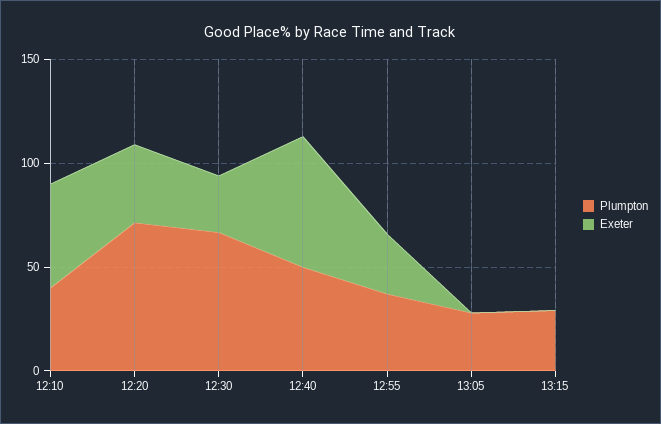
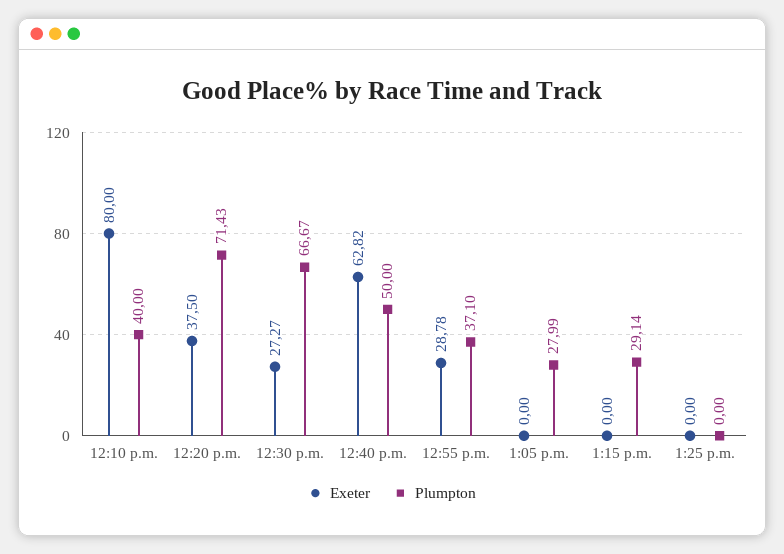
Exeter, 12:10: 50 -> 80
Exeter, 1:25 p.m.: none -> 0
Plumpton, 1:25 p.m.: none -> 0

